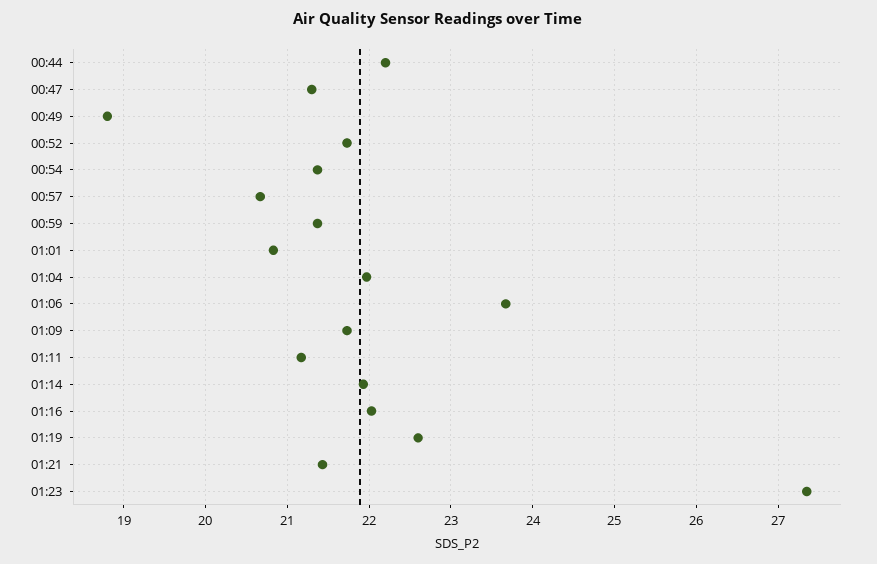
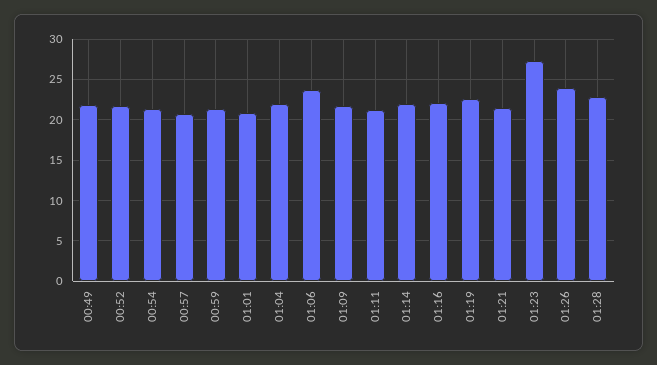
00:44: 22.2 -> none
00:47: 21.3 -> none
00:49: 18.8 -> 22
01:26: none -> 24
01:28: none -> 23

